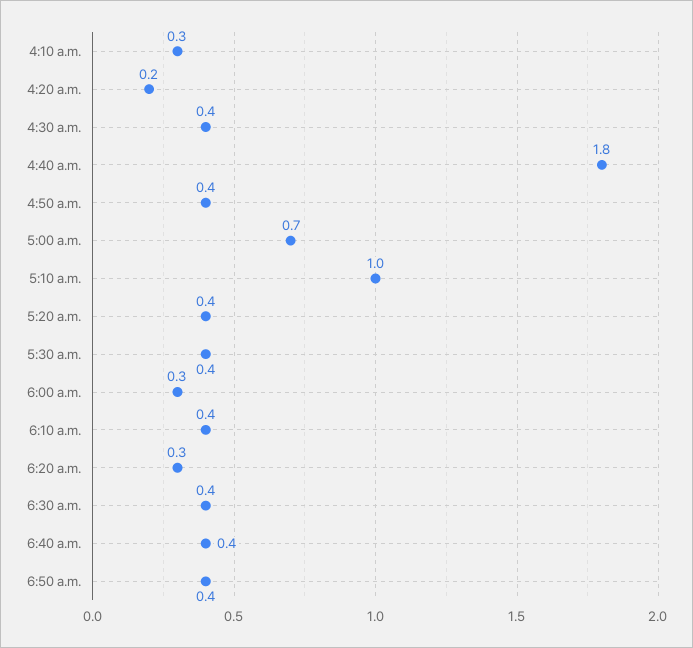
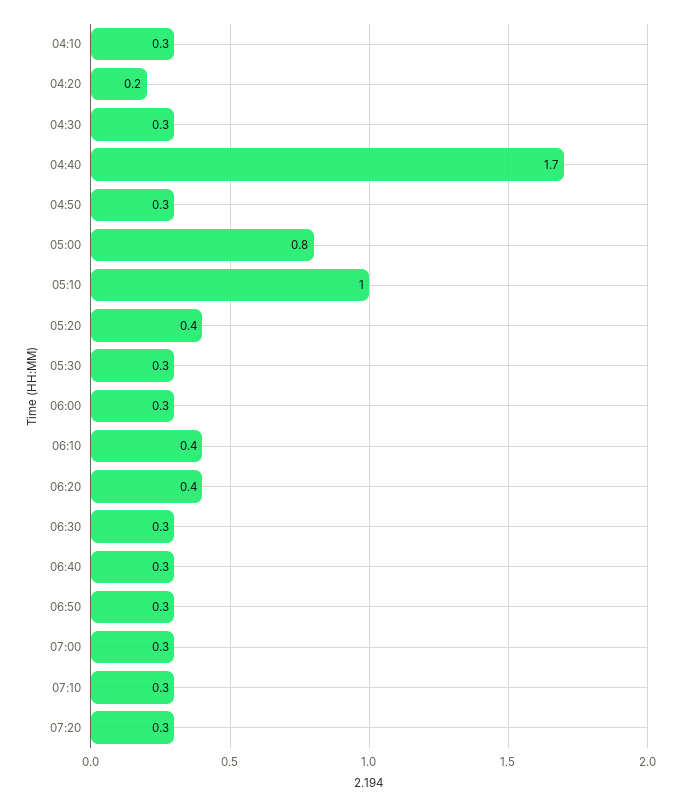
4:30 a.m.: 0.4 -> 0.3
4:40 a.m.: 1.8 -> 1.7
4:50 a.m.: 0.4 -> 0.3
5:00 a.m.: 0.7 -> 0.8
5:30 a.m.: 0.4 -> 0.3
6:20 a.m.: 0.3 -> 0.4
6:30 a.m.: 0.4 -> 0.3
6:40 a.m.: 0.4 -> 0.3
6:50 a.m.: 0.4 -> 0.3
07:00: none -> 0.3
07:10: none -> 0.3
07:20: none -> 0.3

